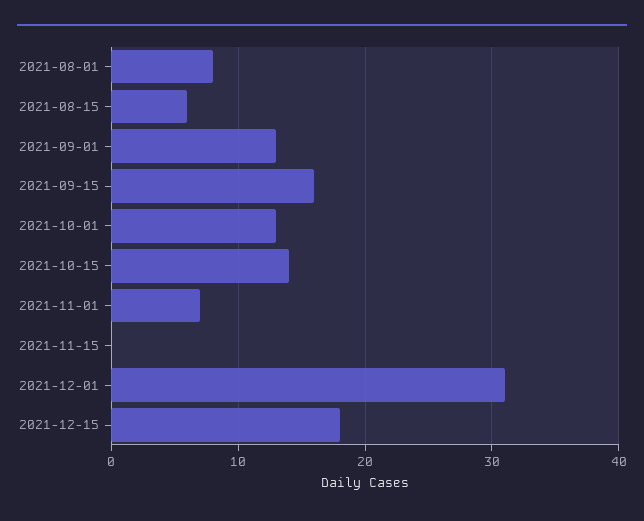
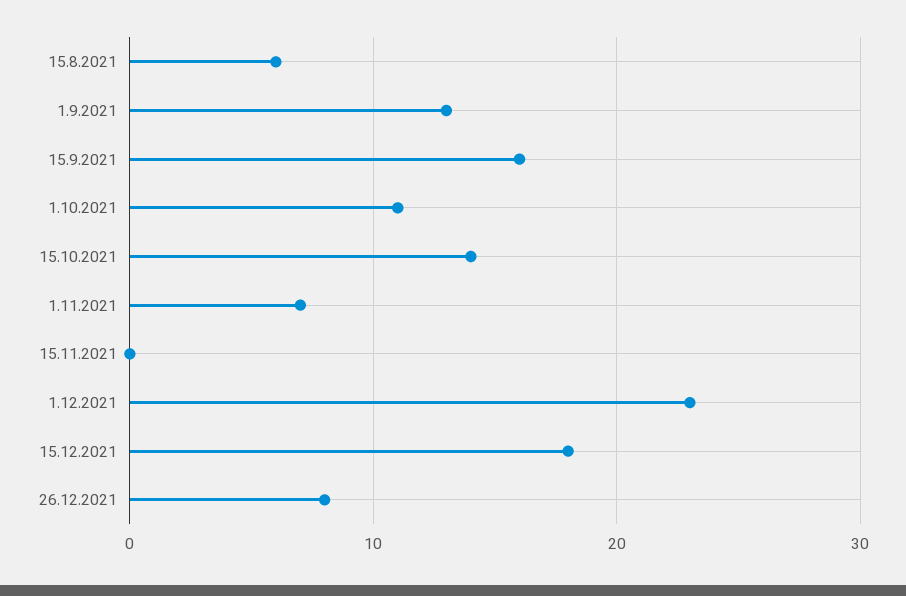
2021-08-01: 8 -> none
2021-10-01: 13 -> 11
2021-12-01: 31 -> 23
26.12.2021: none -> 8

